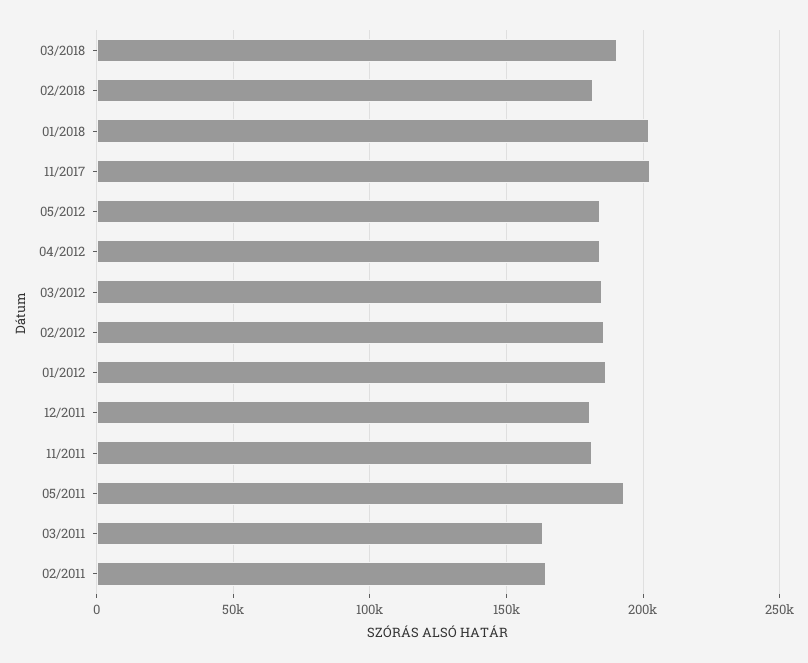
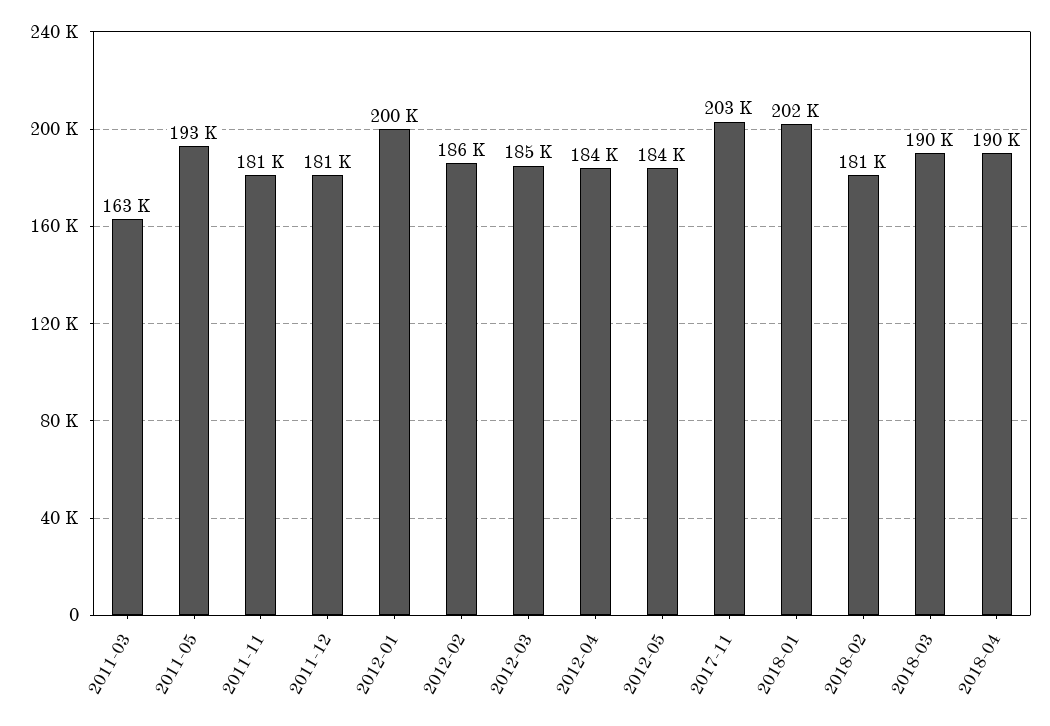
01/2012: 185000 -> 200000
02/2011: 165000 -> none
2018-04: none -> 190000

